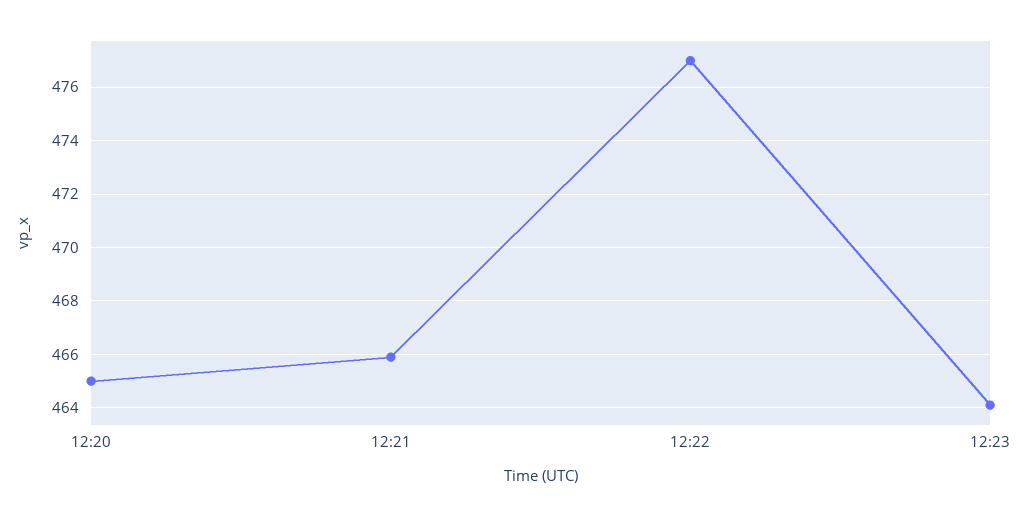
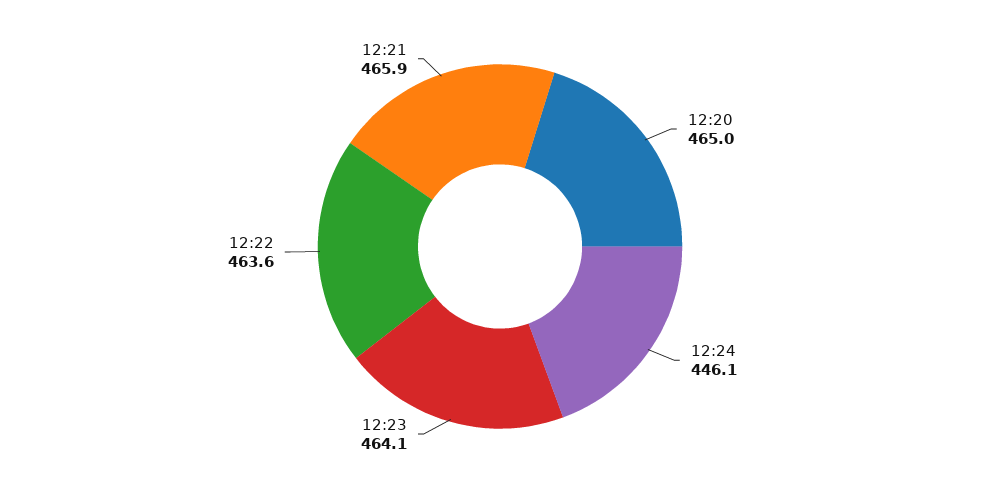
12:22: 477 -> 463.6
12:24: none -> 446.1

